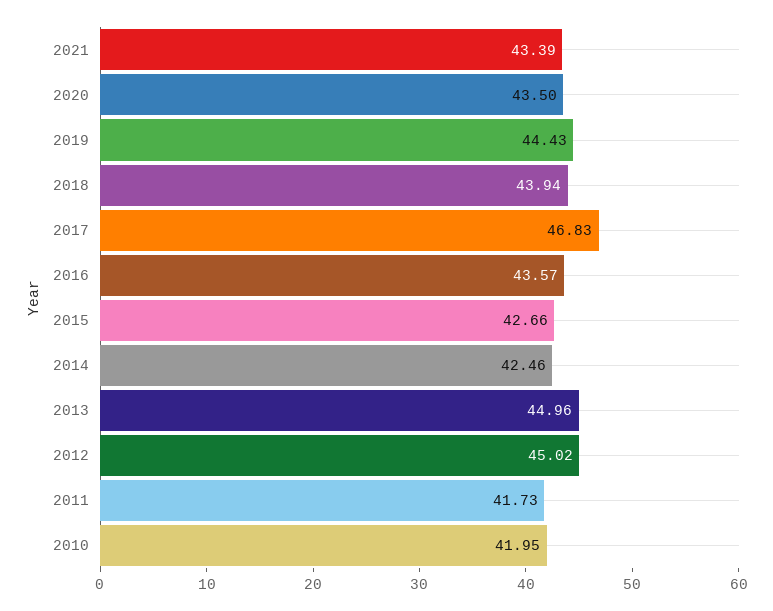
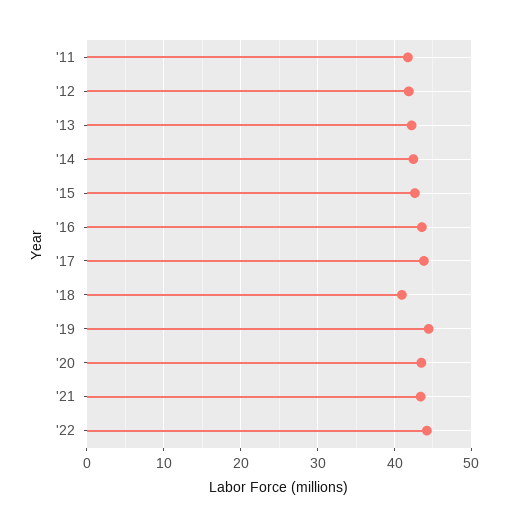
2018: 43.94 -> 41
2017: 46.83 -> 44
2013: 44.96 -> 42
2012: 45.02 -> 42
2010: 41.95 -> none
'22: none -> 44

